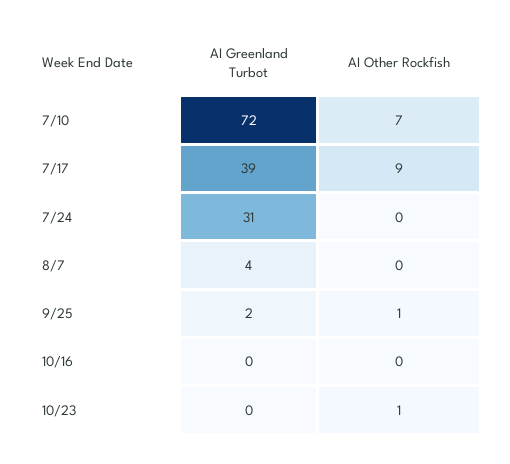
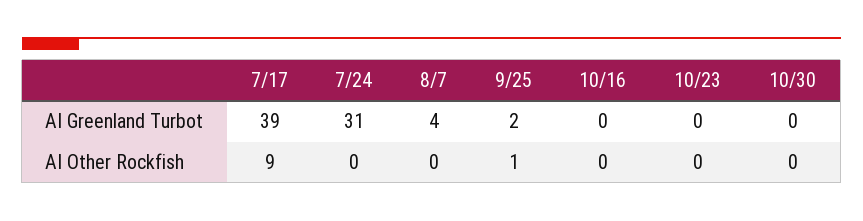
AI Greenland Turbot, 7/10: 72 -> none
AI Other Rockfish, 7/10: 7 -> none
AI Other Rockfish, 10/23: 1 -> 0
AI Greenland Turbot, 10/30: none -> 0
AI Other Rockfish, 10/30: none -> 0

